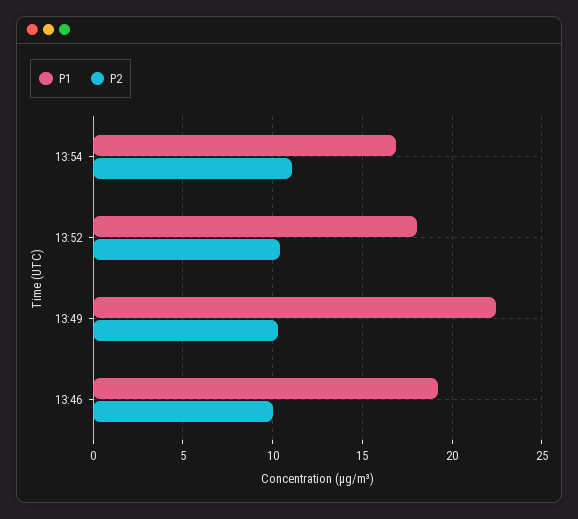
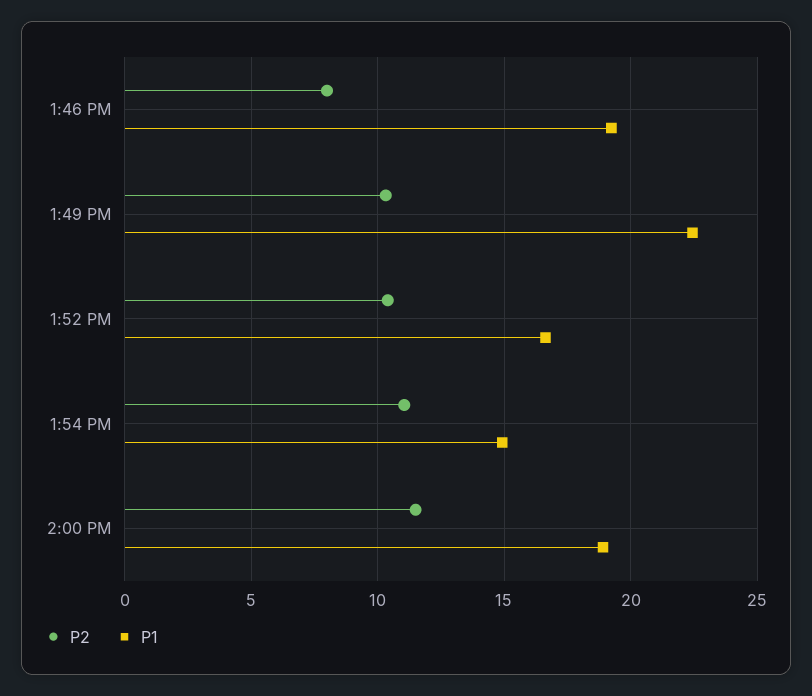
P1, 13:54: 17 -> 15
P1, 13:52: 18 -> 16.5
P2, 13:46: 10 -> 8
P2, 2:00 PM: none -> 11.5
P1, 2:00 PM: none -> 19

